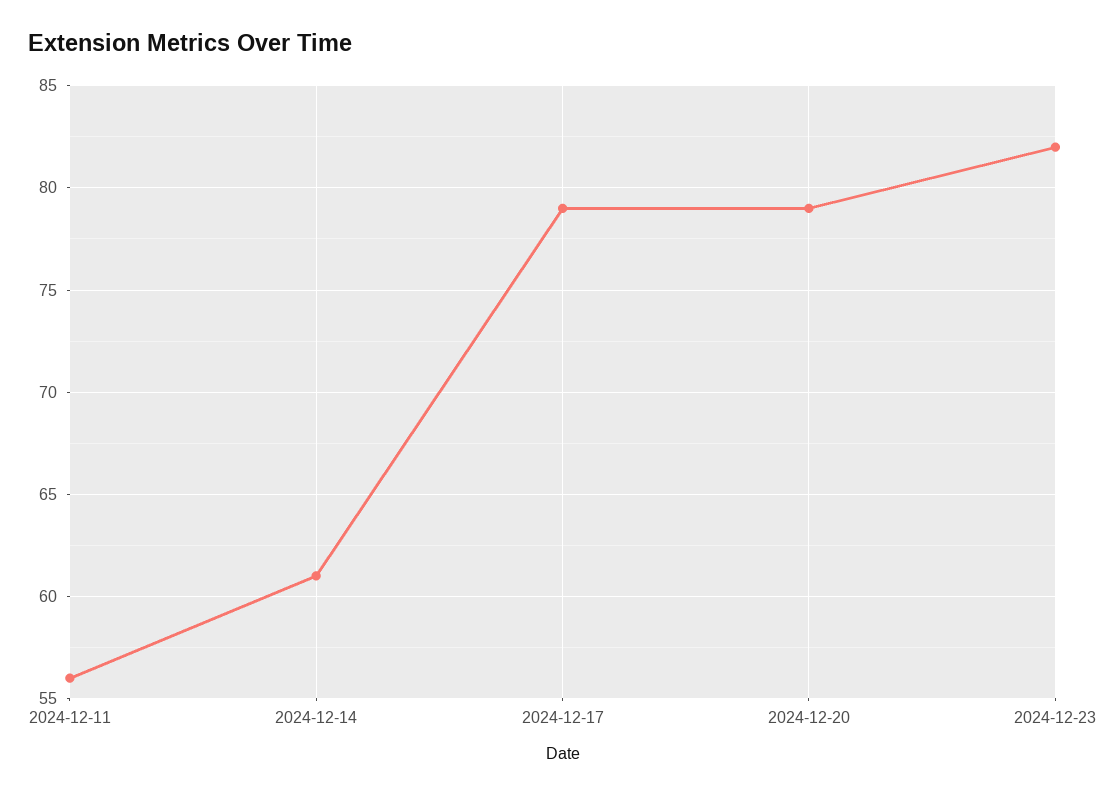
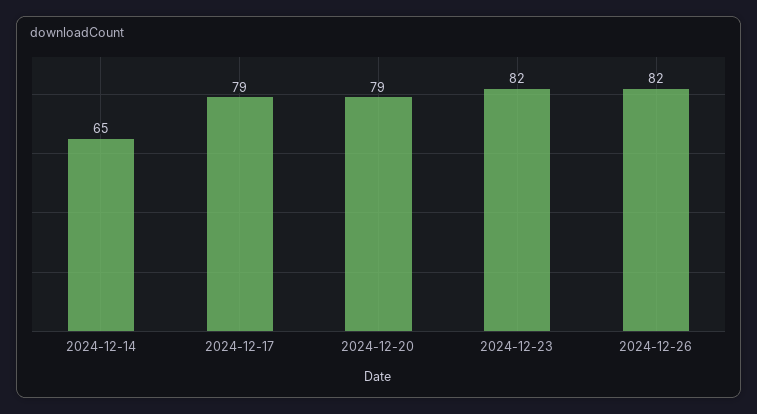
2024-12-11: 56 -> none
2024-12-14: 61 -> 65
2024-12-26: none -> 82

